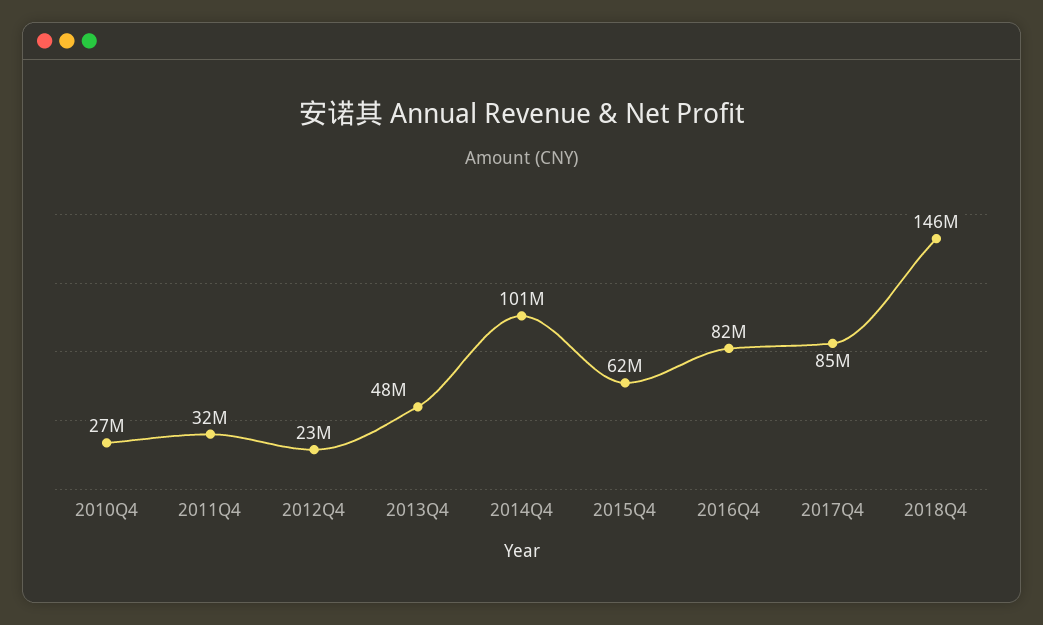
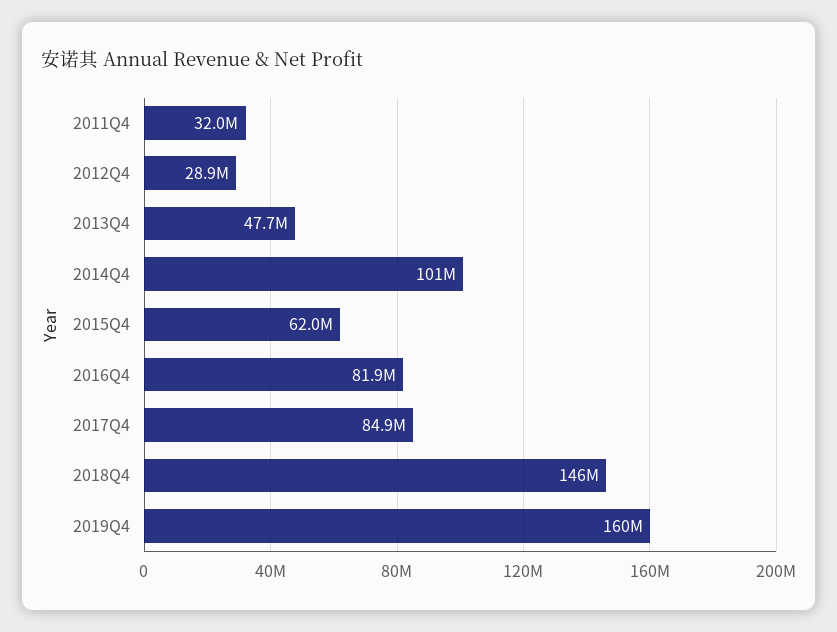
2010Q4: 27000000 -> none
2012Q4: 23000000 -> 28900000
2019Q4: none -> 160000000

